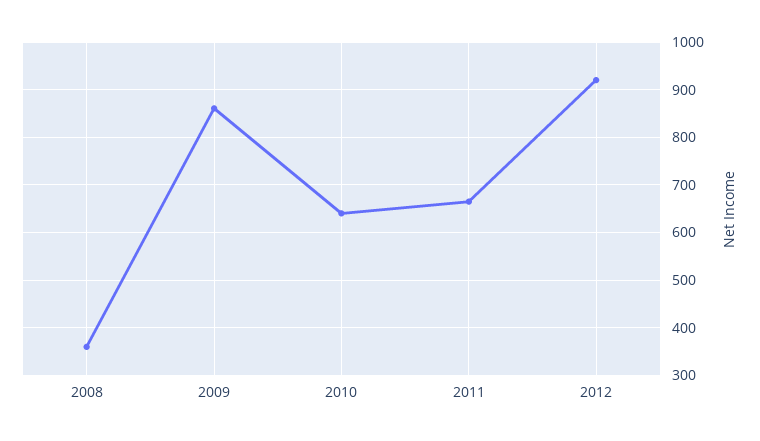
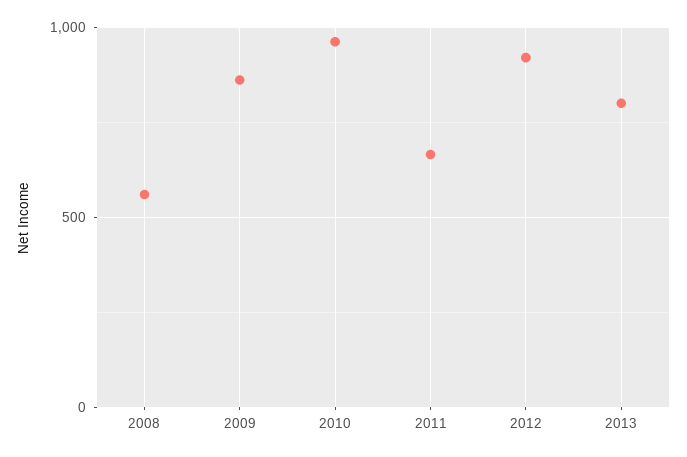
2008: 360 -> 550
2010: 640 -> 950
2013: none -> 800

